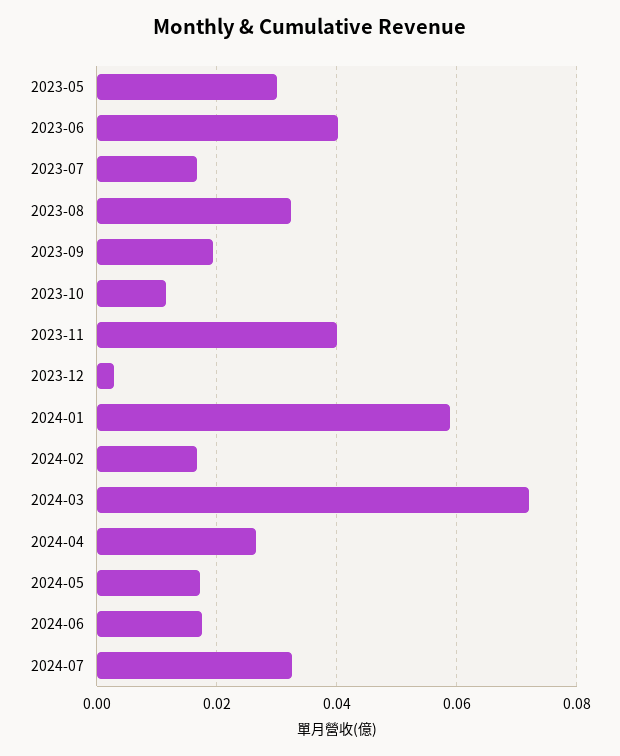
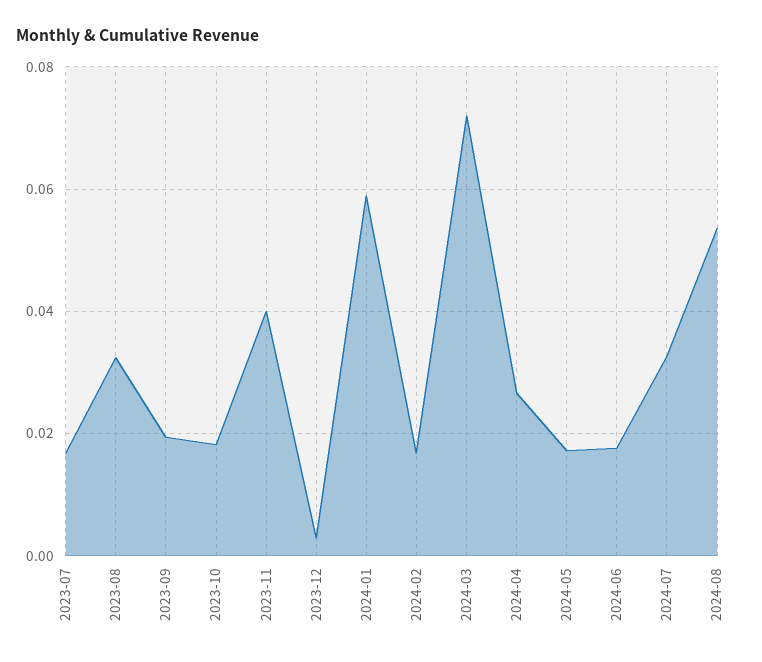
2023-05: 0.03 -> none
2023-06: 0.04 -> none
2023-10: 0.012 -> 0.018
2024-08: none -> 0.054

